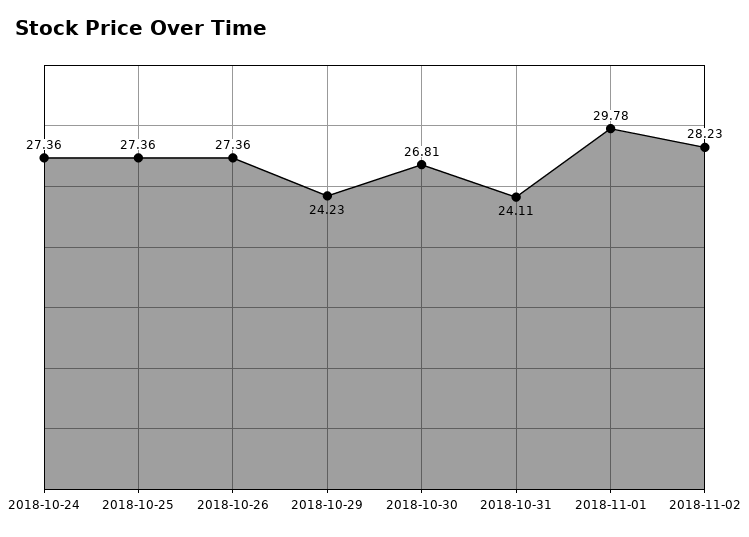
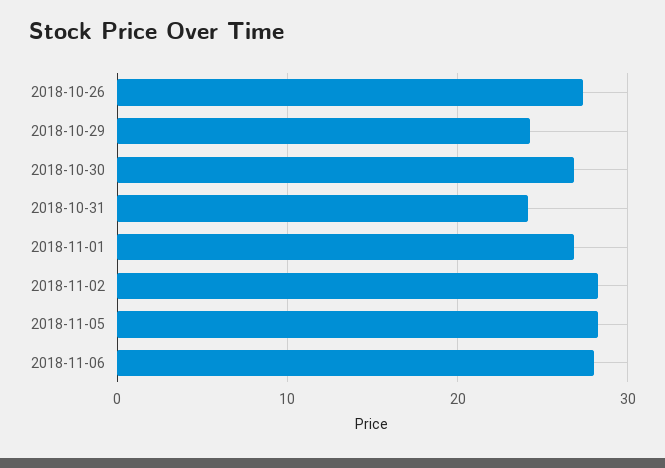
2018-10-24: 27.36 -> none
2018-10-25: 27.36 -> none
2018-11-01: 29.78 -> 27
2018-11-05: none -> 28
2018-11-06: none -> 28

